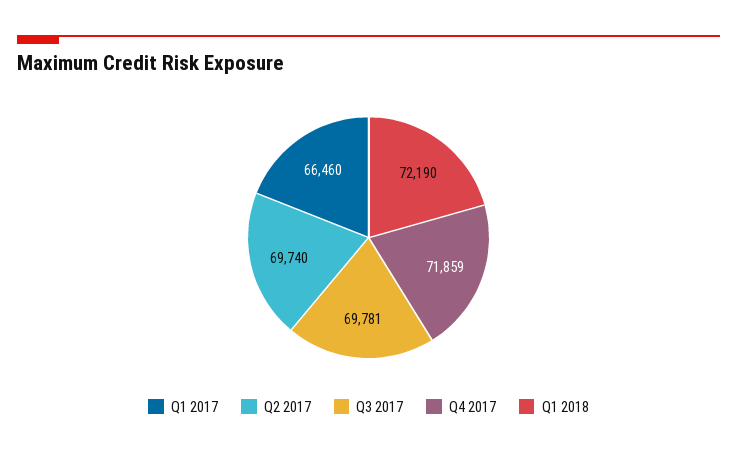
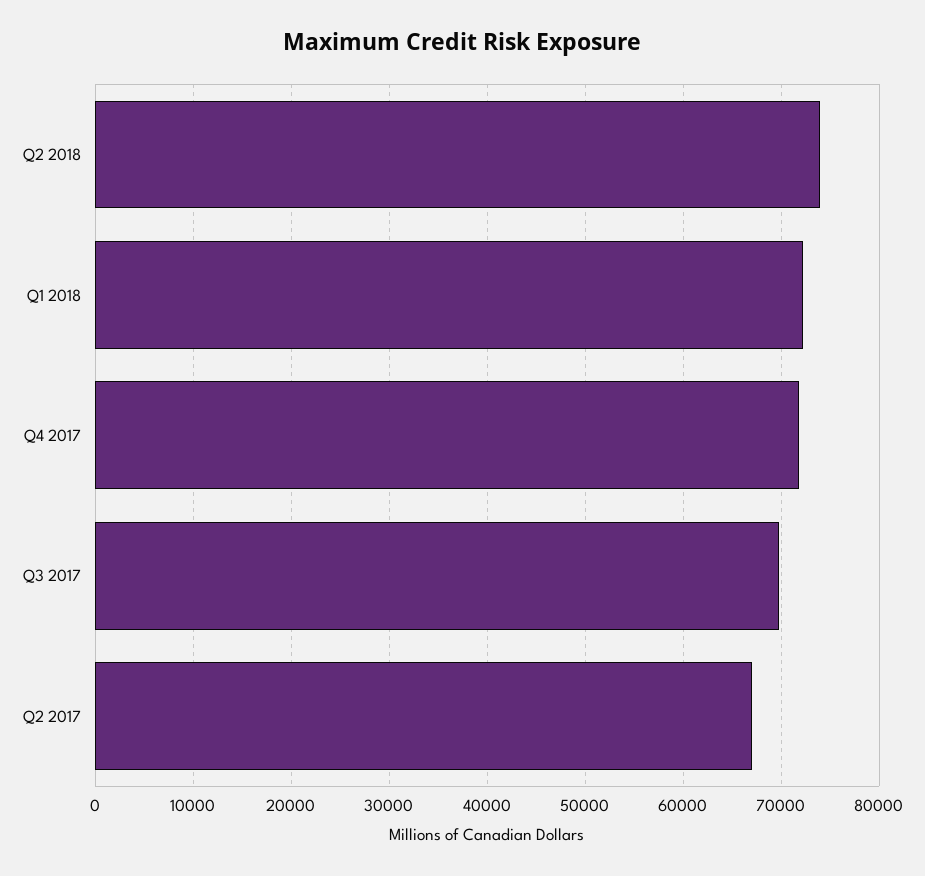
Q1 2017: 66460 -> none
Q2 2017: 69740 -> 67000
Q2 2018: none -> 74000

